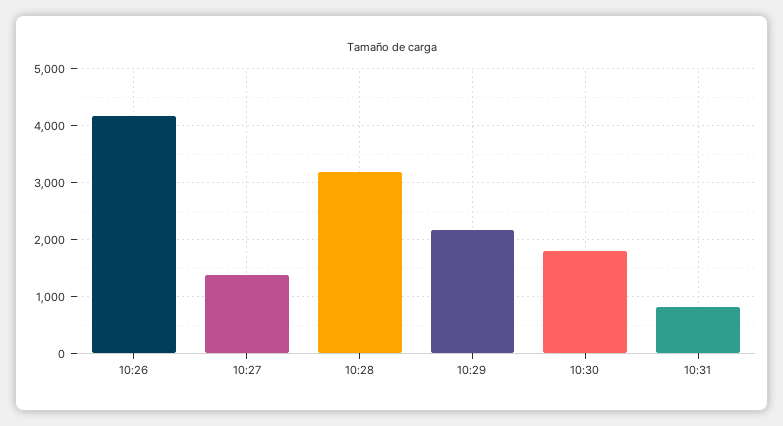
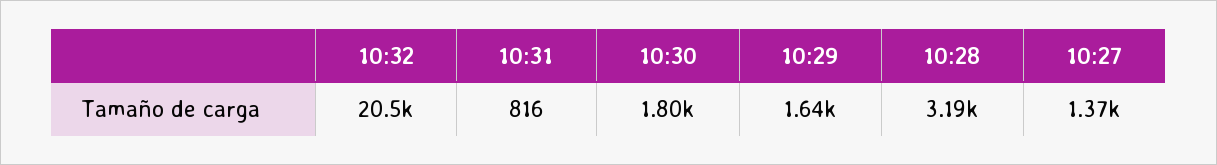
10:26: 4200 -> none
10:29: 2200 -> 1640
10:32: none -> 20500

